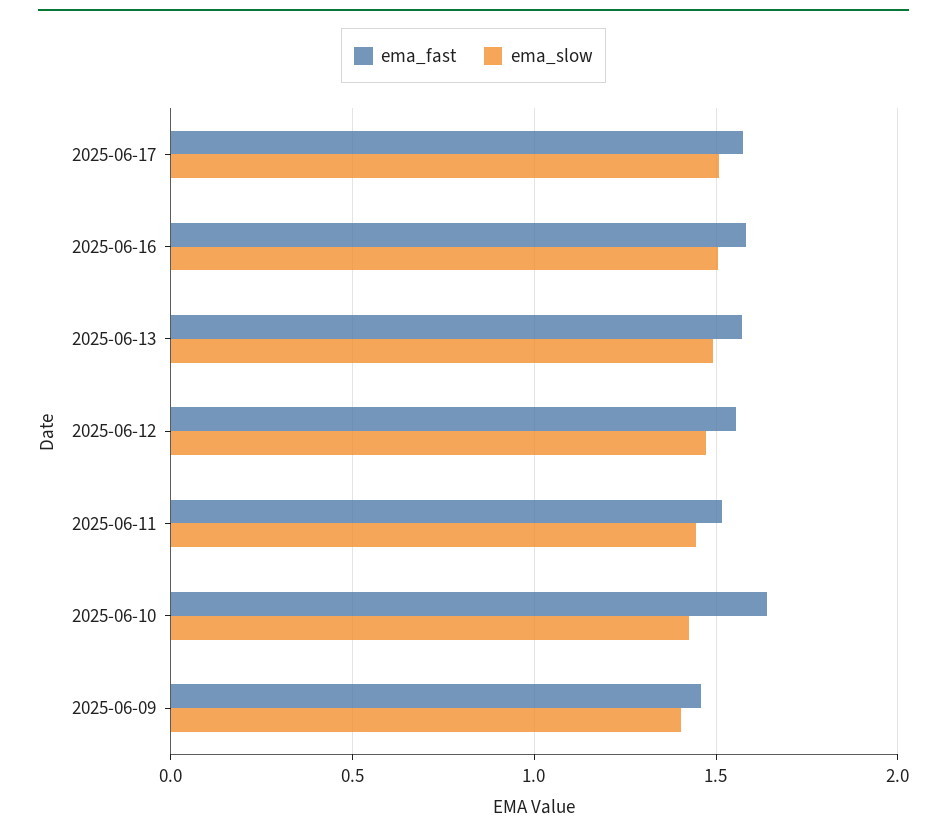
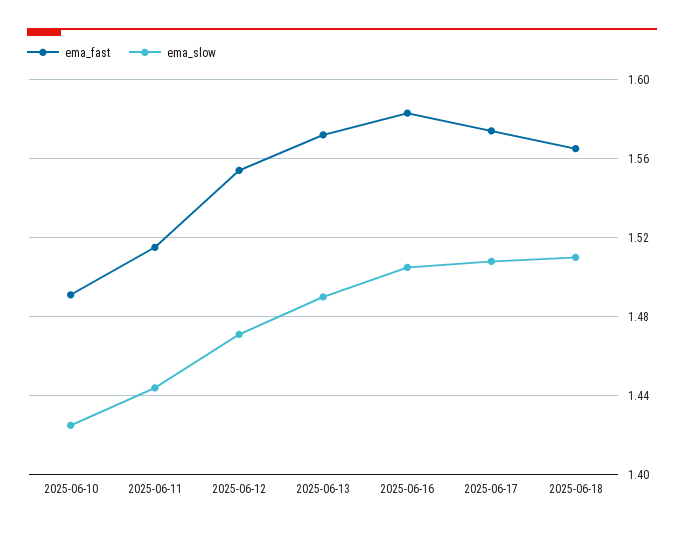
ema_fast, 2025-06-10: 1.65 -> 1.49
ema_fast, 2025-06-09: 1.45 -> none
ema_slow, 2025-06-09: 1.4 -> none
ema_fast, 2025-06-18: none -> 1.565
ema_slow, 2025-06-18: none -> 1.51

